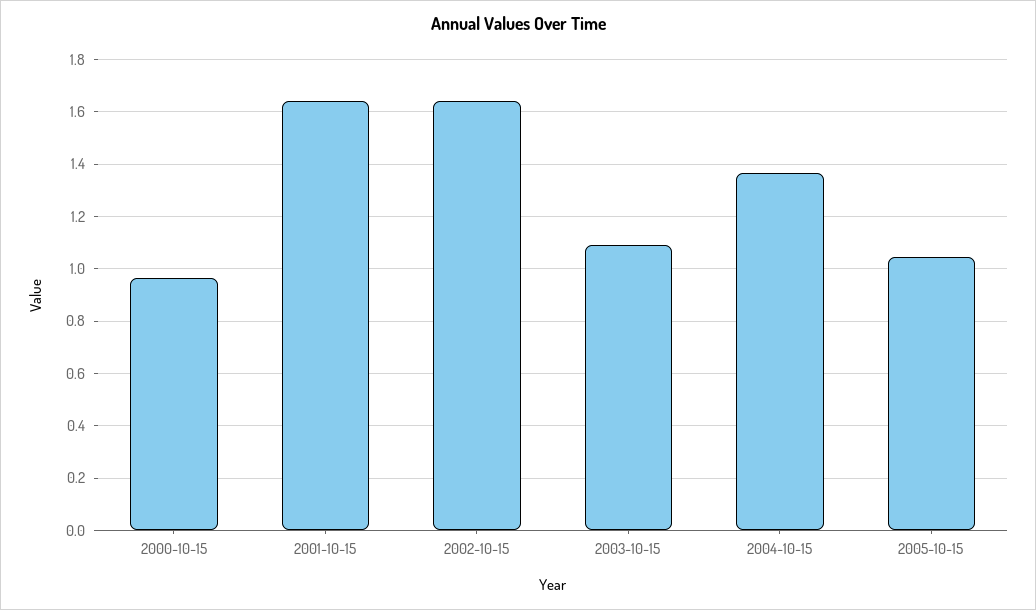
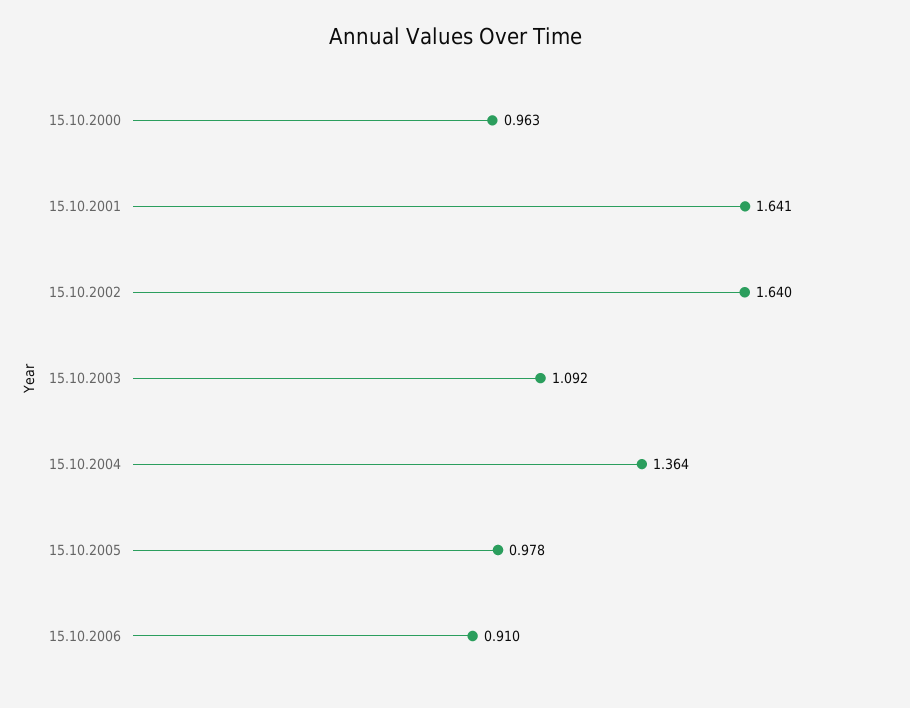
2005-10-15: 1.05 -> 0.978
15.10.2006: none -> 0.91

